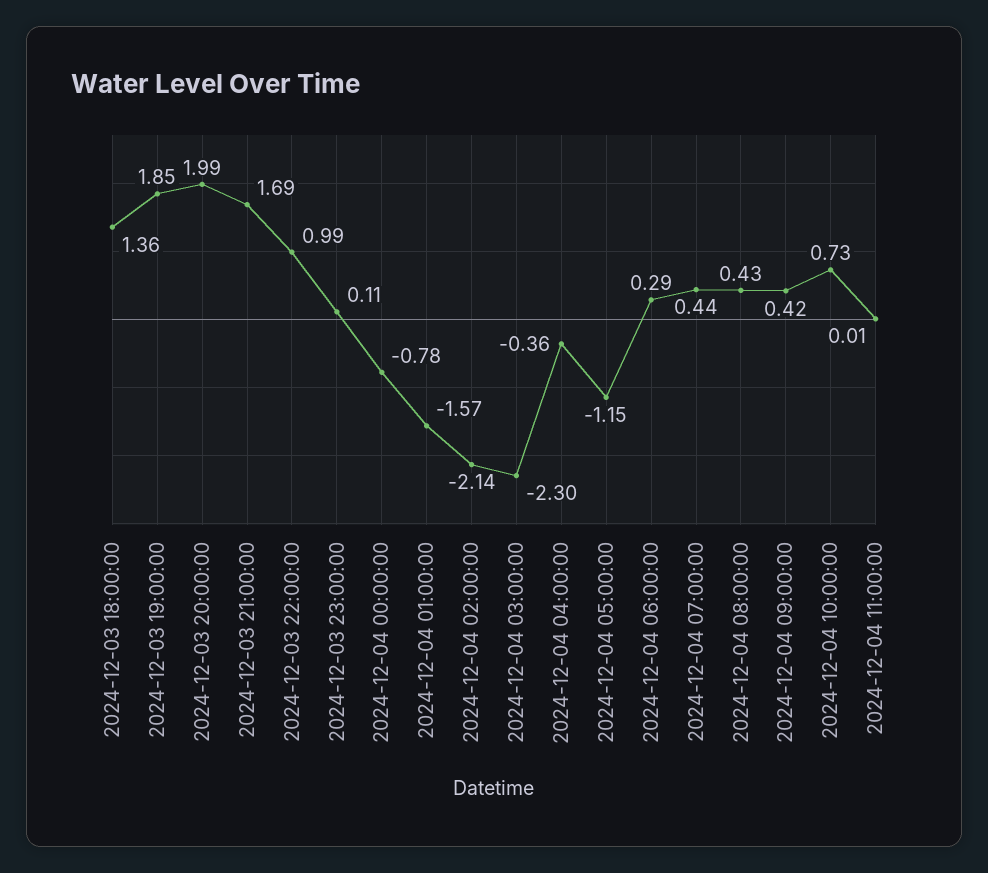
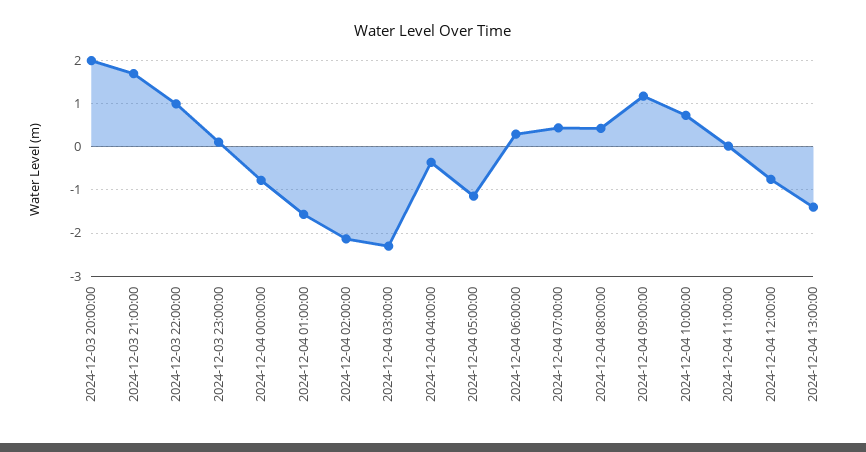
2024-12-03 18:00:00: 1.36 -> none
2024-12-03 19:00:00: 1.85 -> none
2024-12-04 09:00:00: 0.42 -> 1.2
2024-12-04 12:00:00: none -> -0.8
2024-12-04 13:00:00: none -> -1.4

